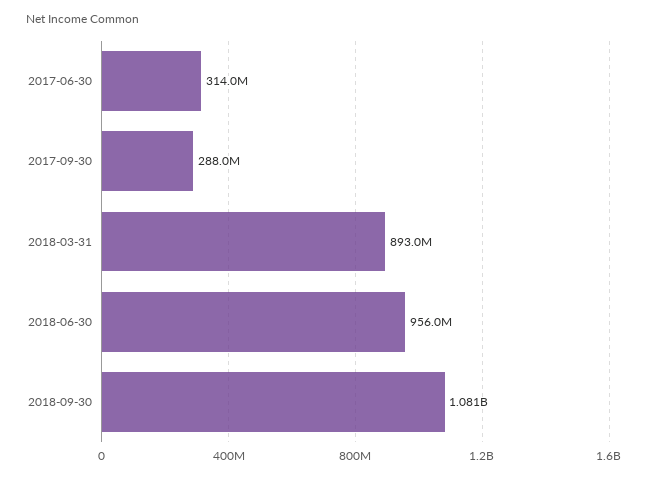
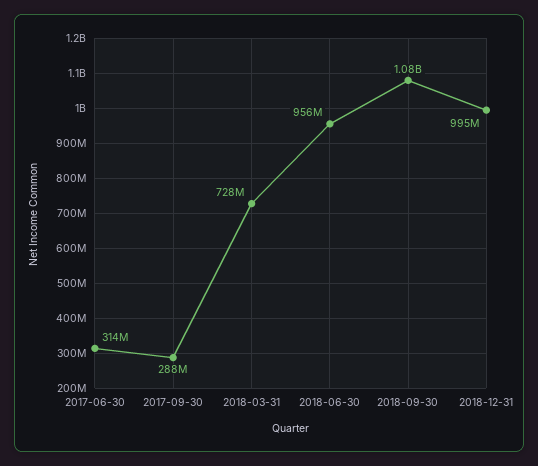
2018-03-31: 893000000 -> 728000000
2018-12-31: none -> 995000000

